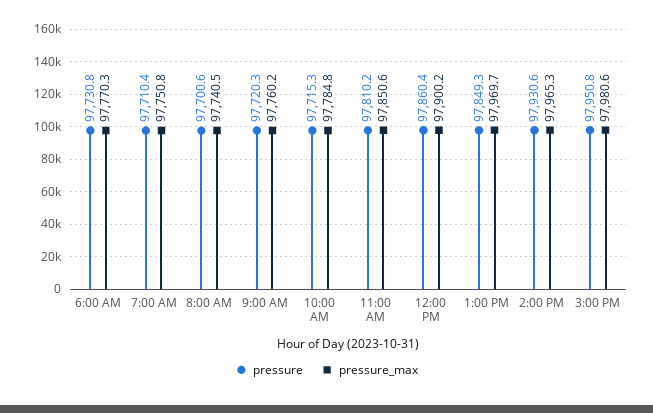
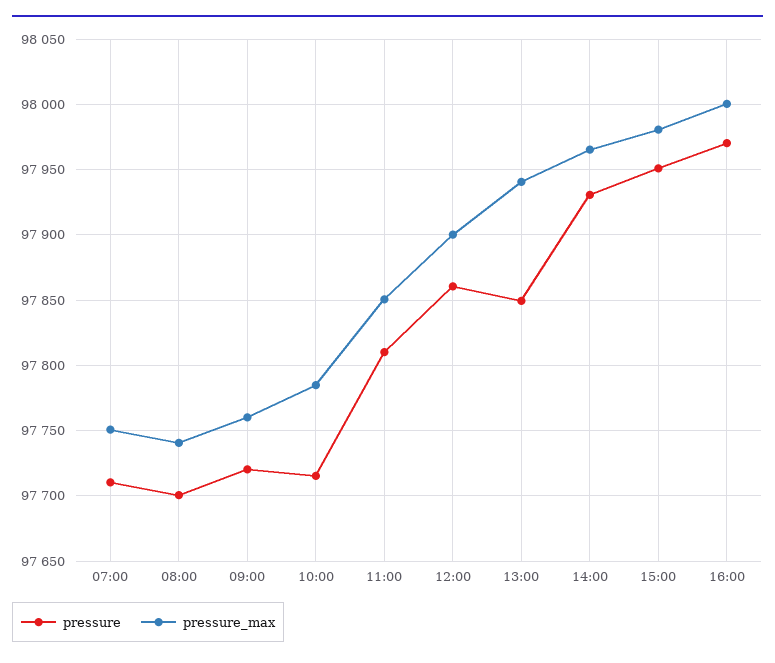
pressure, 6:00 AM: 97730.8 -> none
pressure_max, 6:00 AM: 97770.3 -> none
pressure_max, 1:00 PM: 97969.7 -> 97940
pressure, 16:00: none -> 97970
pressure_max, 16:00: none -> 98000

